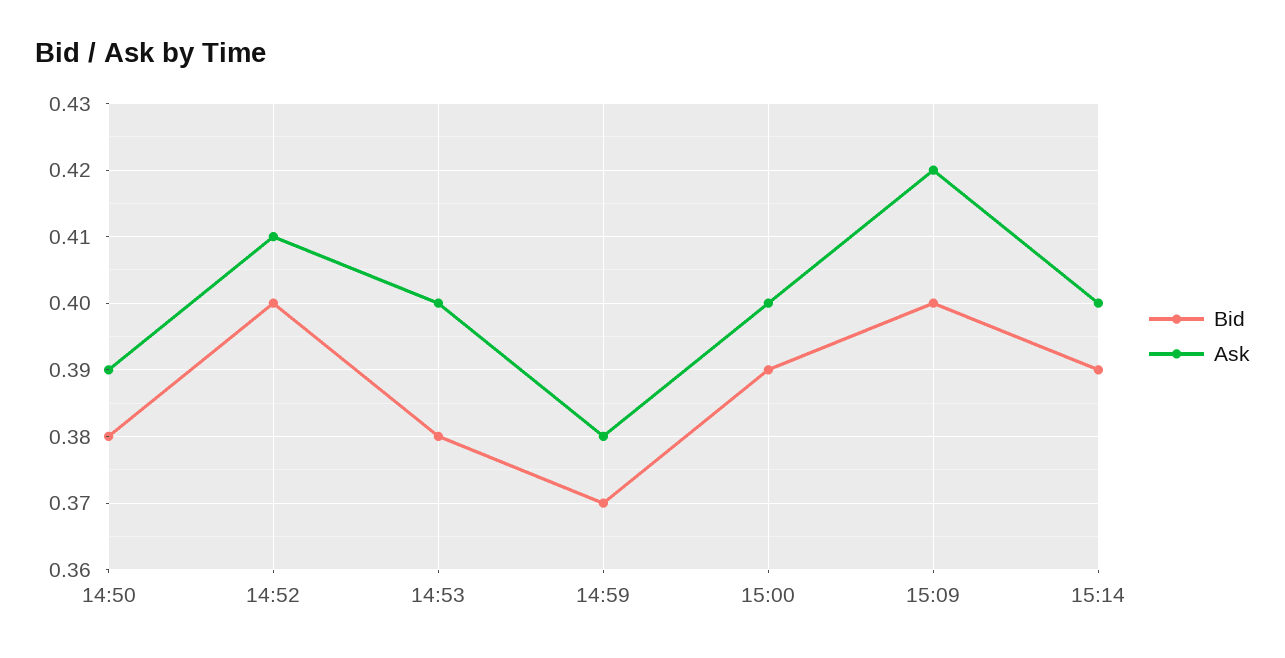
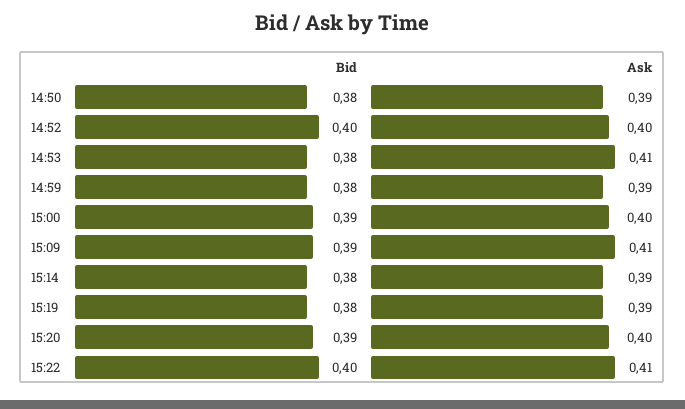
Ask, 14:52: 0.41 -> 0.4
Ask, 14:53: 0.4 -> 0.41
Bid, 14:59: 0.37 -> 0.38
Ask, 14:59: 0.38 -> 0.39
Bid, 15:09: 0.4 -> 0.39
Ask, 15:09: 0.42 -> 0.41
Bid, 15:14: 0.39 -> 0.38
Ask, 15:14: 0.4 -> 0.39
Bid, 15:19: none -> 0.38
Ask, 15:19: none -> 0.39
Bid, 15:20: none -> 0.39
Ask, 15:20: none -> 0.4
Bid, 15:22: none -> 0.4
Ask, 15:22: none -> 0.41

